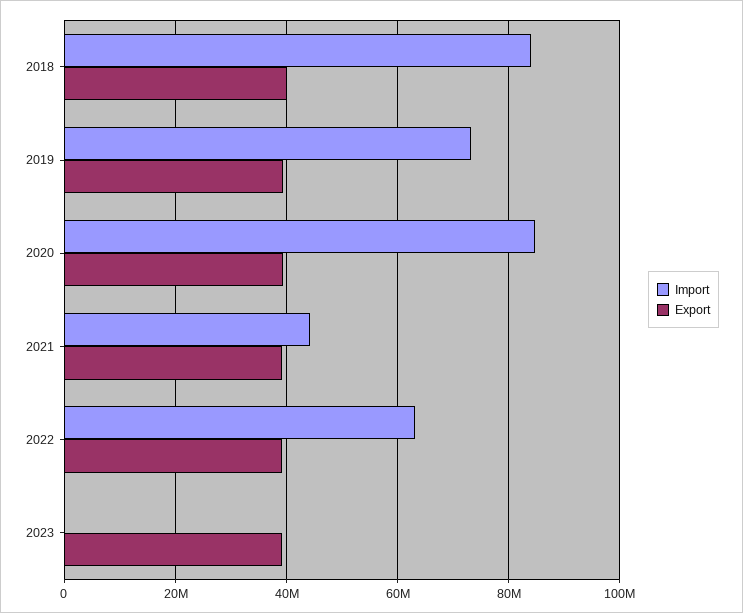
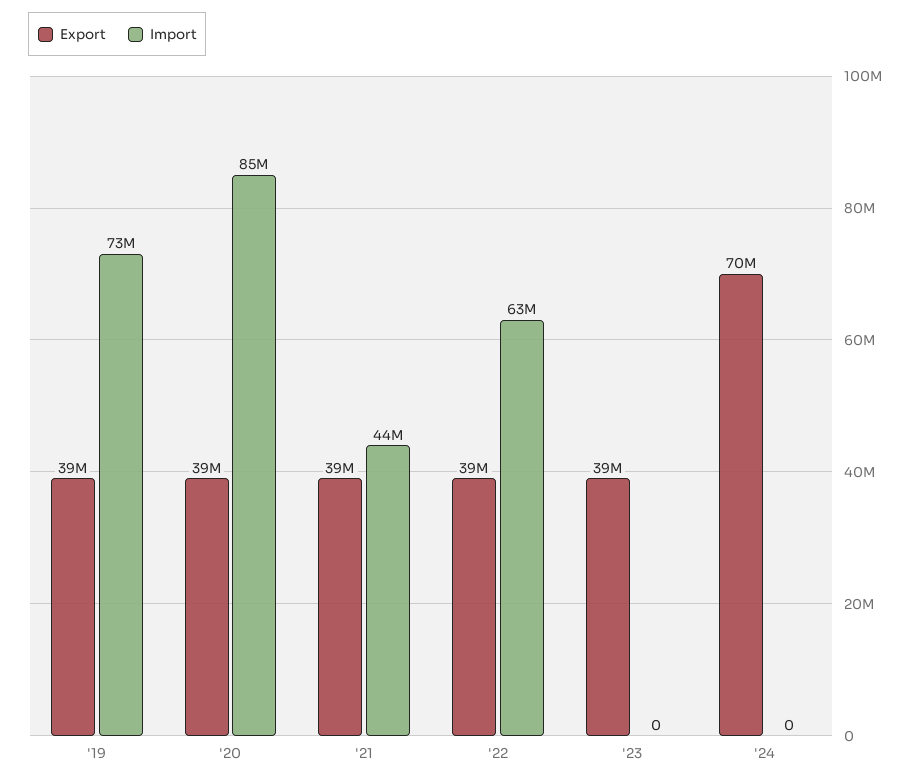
Import, 2018: 84000000 -> none
Export, 2018: 40000000 -> none
Export, '24: none -> 70000000
Import, '24: none -> 0

